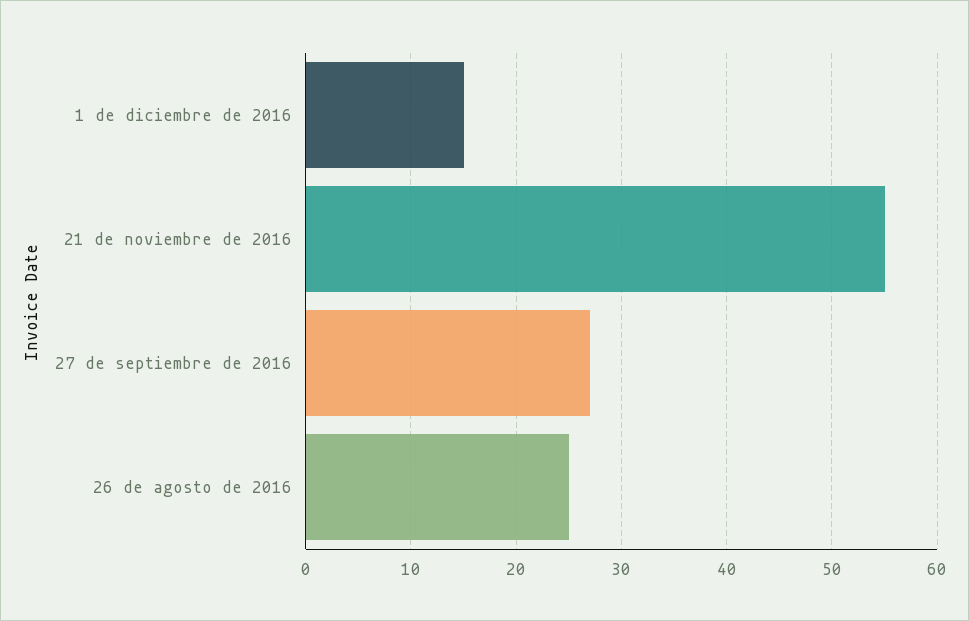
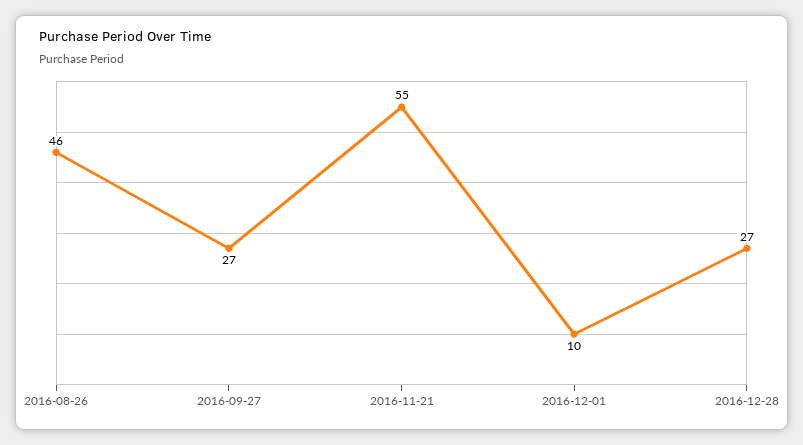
1 de diciembre de 2016: 15 -> 10
26 de agosto de 2016: 25 -> 46
2016-12-28: none -> 27

